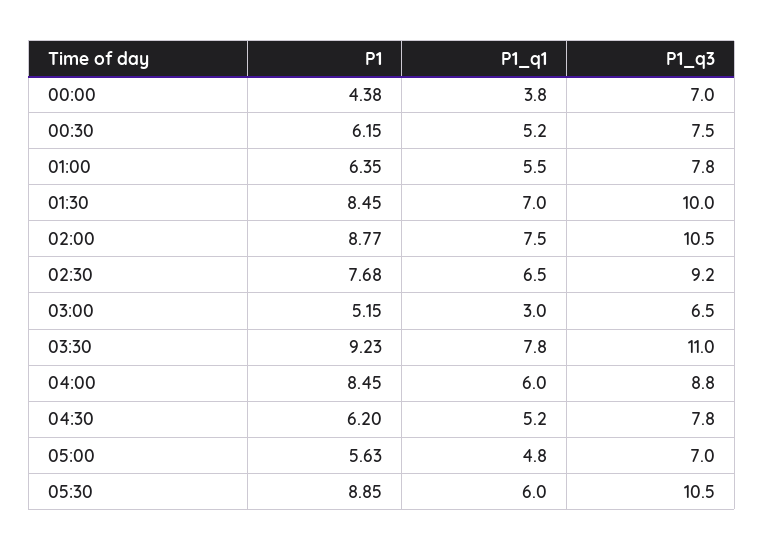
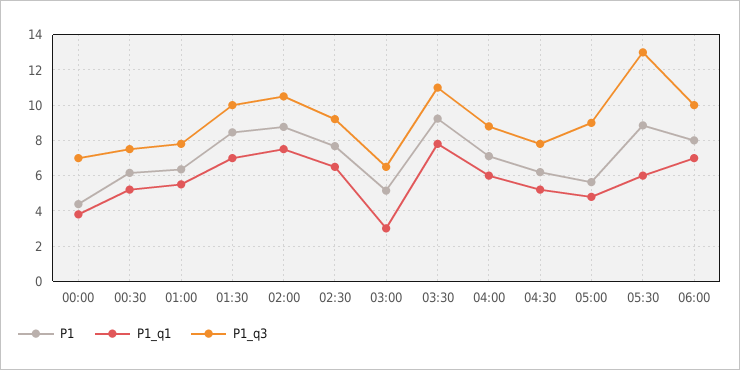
P1, 04:00: 8.45 -> 7
P1_q3, 05:00: 7 -> 9
P1_q3, 05:30: 10.5 -> 13
P1, 06:00: none -> 8
P1_q1, 06:00: none -> 7
P1_q3, 06:00: none -> 10

